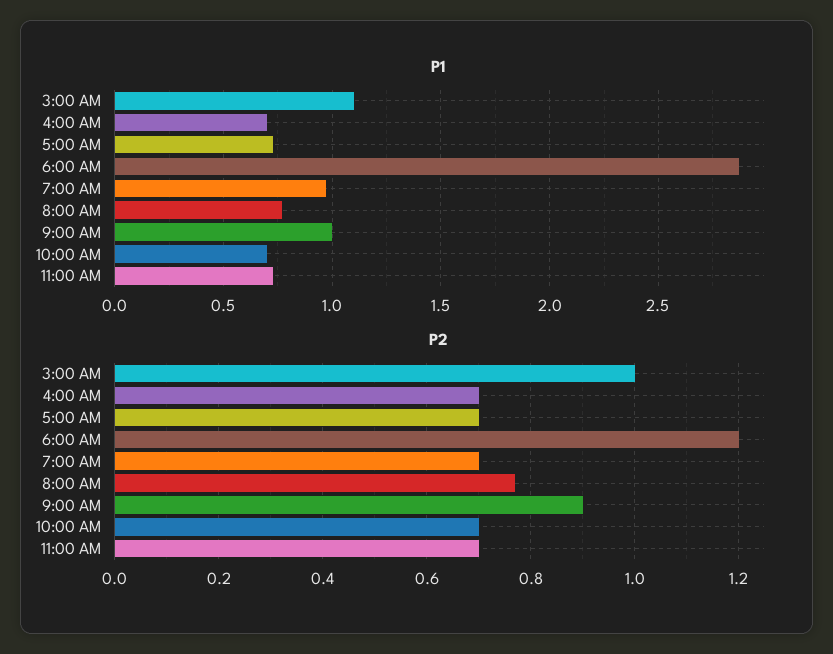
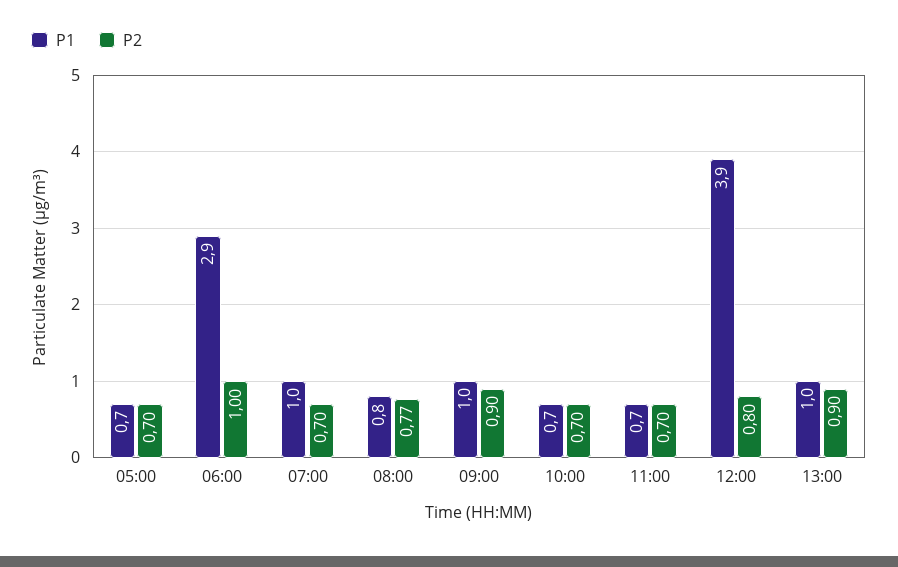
P1, 3:00 AM: 1.1 -> none
P1, 4:00 AM: 0.7 -> none
P2, 3:00 AM: 1 -> none
P2, 4:00 AM: 0.7 -> none
P2, 6:00 AM: 1.2 -> 1
P1, 12:00: none -> 3.9
P2, 12:00: none -> 0.8
P1, 13:00: none -> 1
P2, 13:00: none -> 0.9

